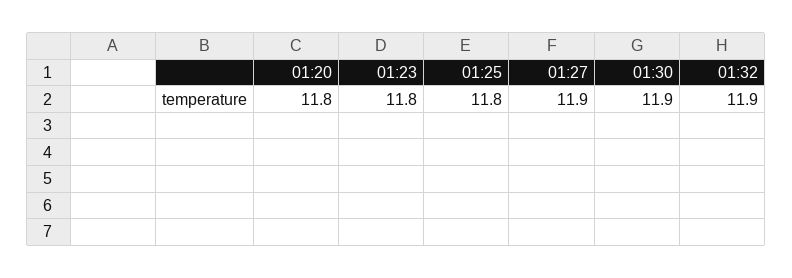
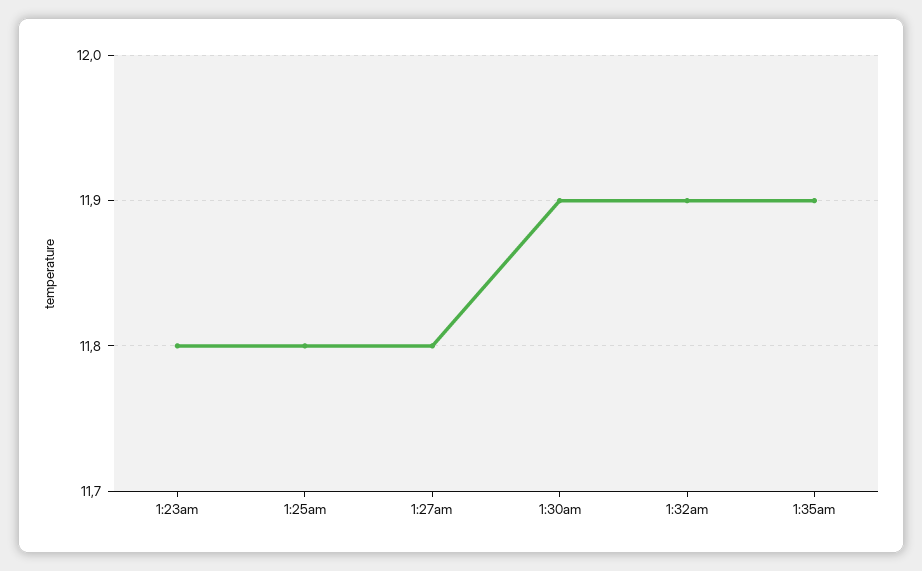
01:20: 11.8 -> none
01:27: 11.9 -> 11.8
1:35am: none -> 11.9

